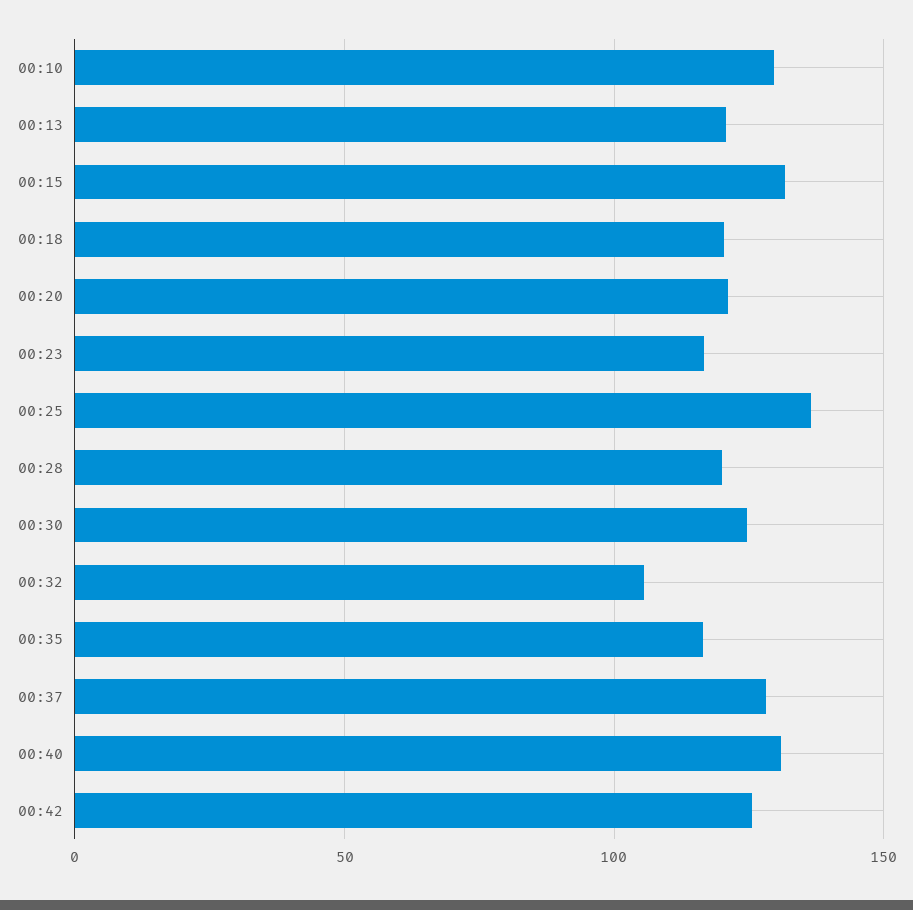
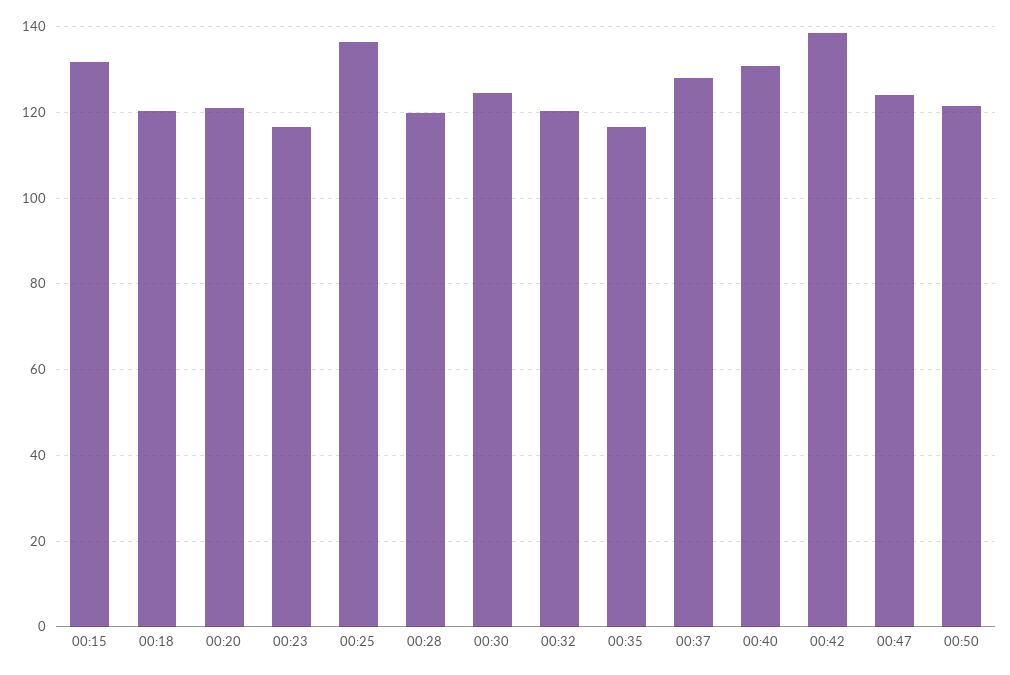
00:10: 130 -> none
00:13: 120 -> none
00:32: 105 -> 120
00:42: 125 -> 138
00:47: none -> 124
00:50: none -> 122

